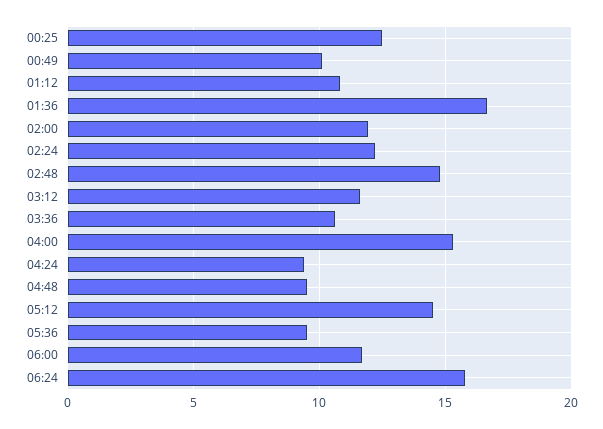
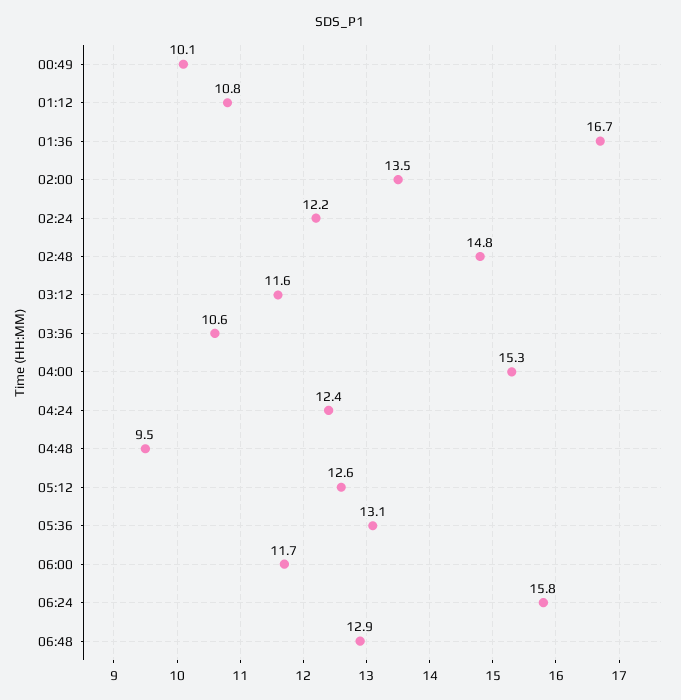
00:25: 12.5 -> none
02:00: 12 -> 13.5
04:24: 9.5 -> 12.4
05:12: 14.5 -> 12.6
05:36: 9.5 -> 13.1
06:48: none -> 12.9

